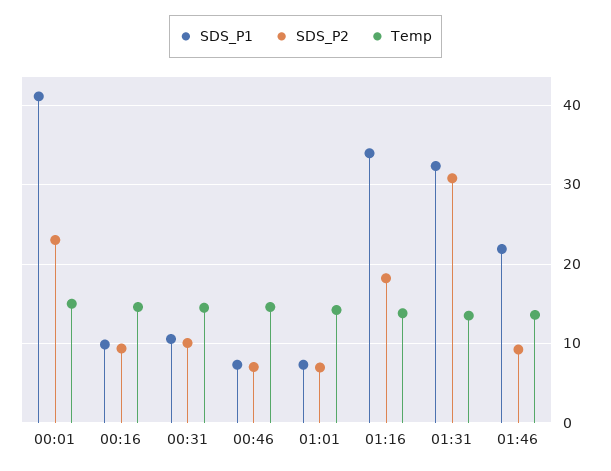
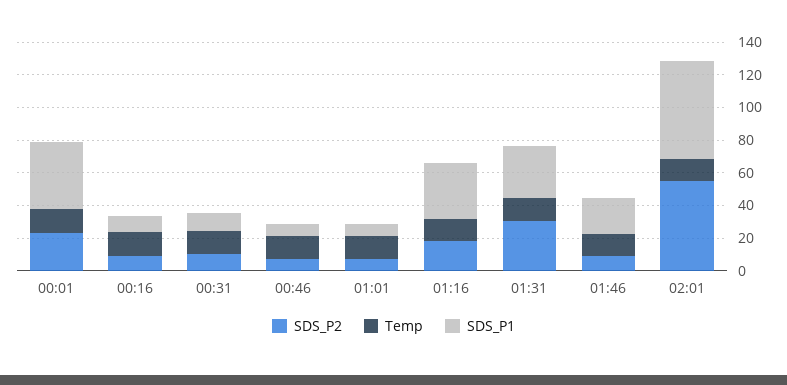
SDS_P2, 02:01: none -> 55
Temp, 02:01: none -> 15
SDS_P1, 02:01: none -> 60

